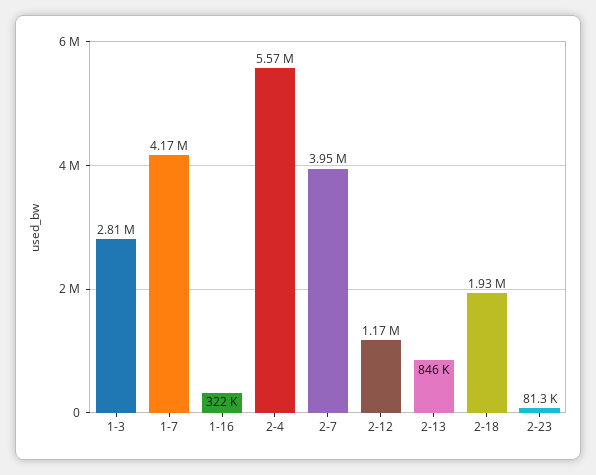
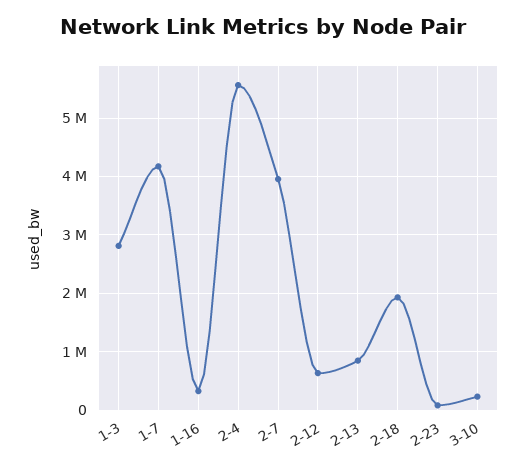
2-12: 1170000 -> 600000
3-10: none -> 200000

